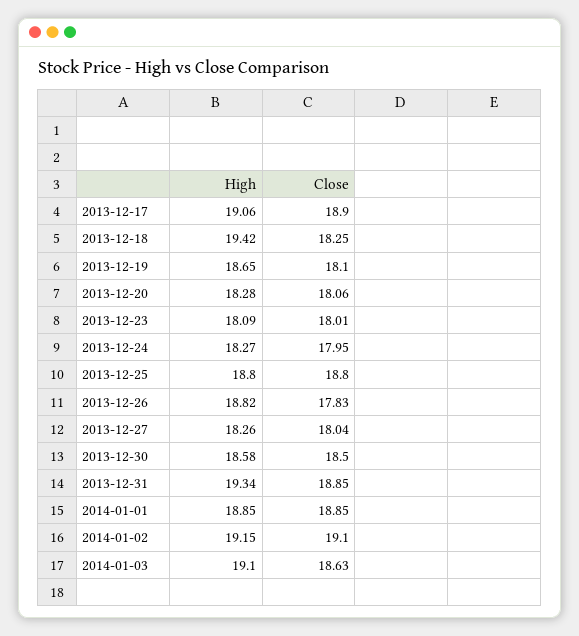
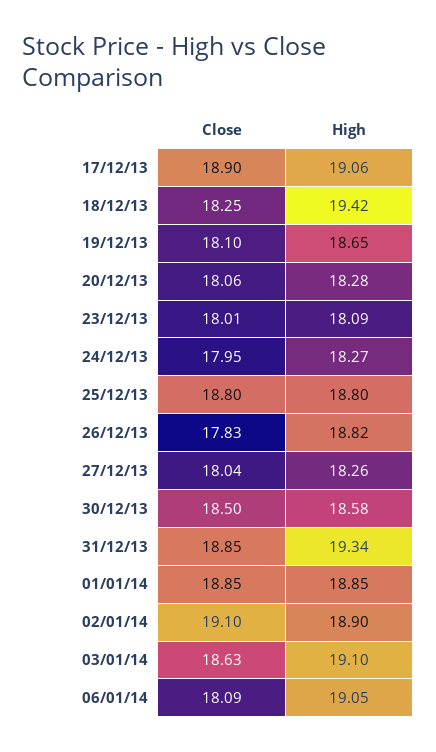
High, 2014-01-02: 19.15 -> 18.9
Close, 06/01/14: none -> 18.09
High, 06/01/14: none -> 19.05

